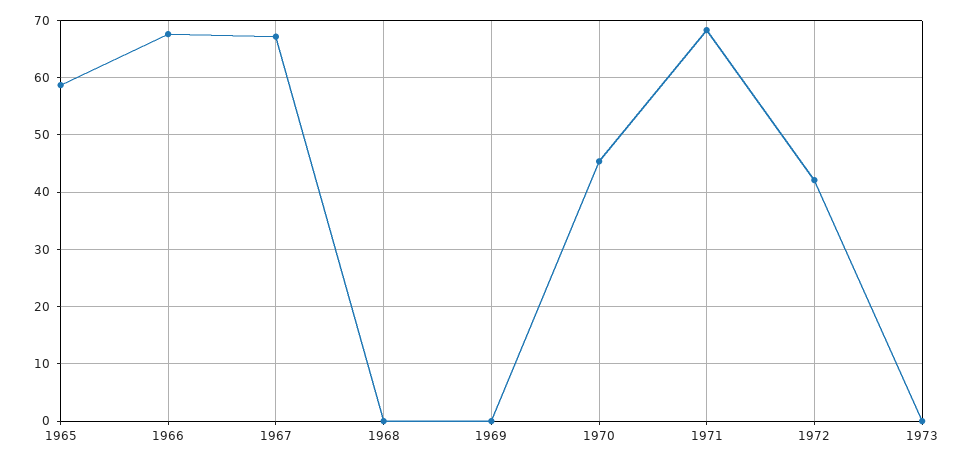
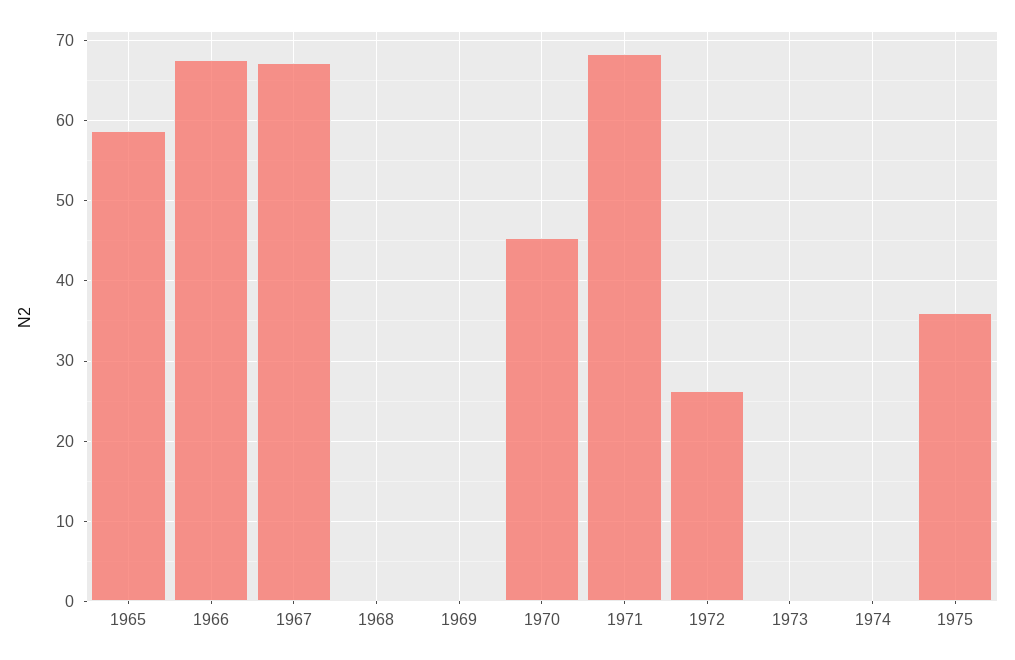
1972: 42 -> 26
1974: none -> 0
1975: none -> 36

